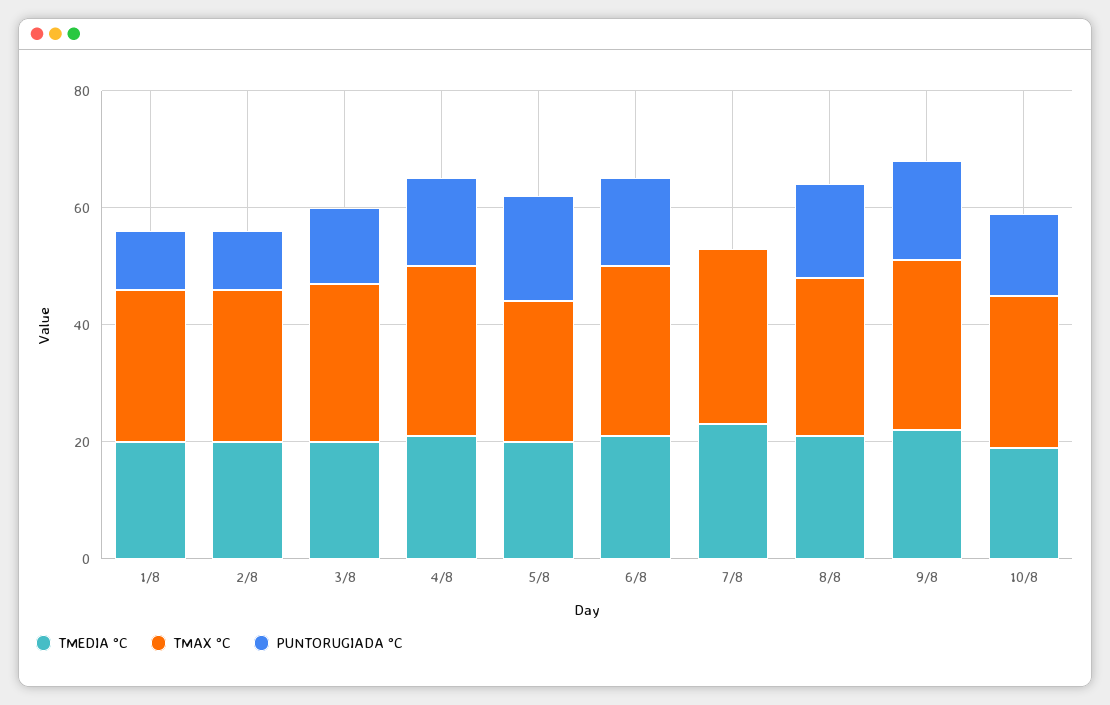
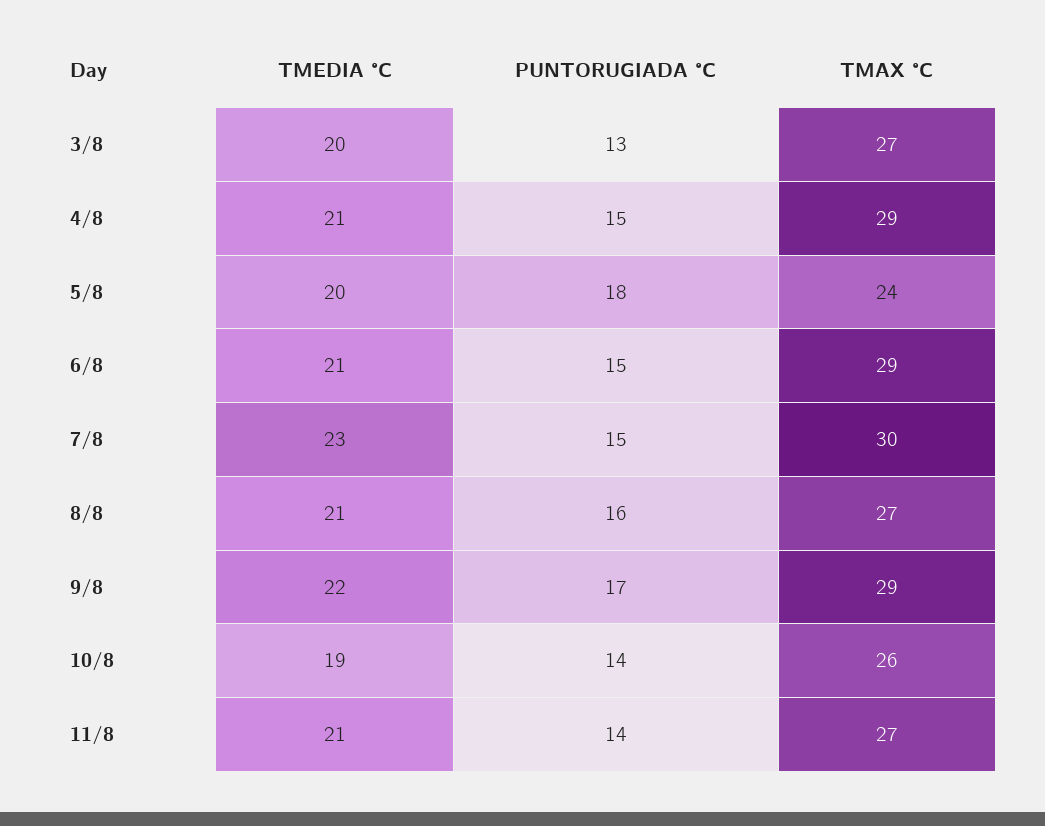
TMEDIA °C, 1/8: 20 -> none
TMAX °C, 1/8: 25 -> none
PUNTORUGIADA °C, 1/8: 10 -> none
TMEDIA °C, 2/8: 20 -> none
TMAX °C, 2/8: 25 -> none
PUNTORUGIADA °C, 2/8: 10 -> none
PUNTORUGIADA °C, 7/8: 0 -> 15
TMEDIA °C, 11/8: none -> 21
PUNTORUGIADA °C, 11/8: none -> 14
TMAX °C, 11/8: none -> 27

